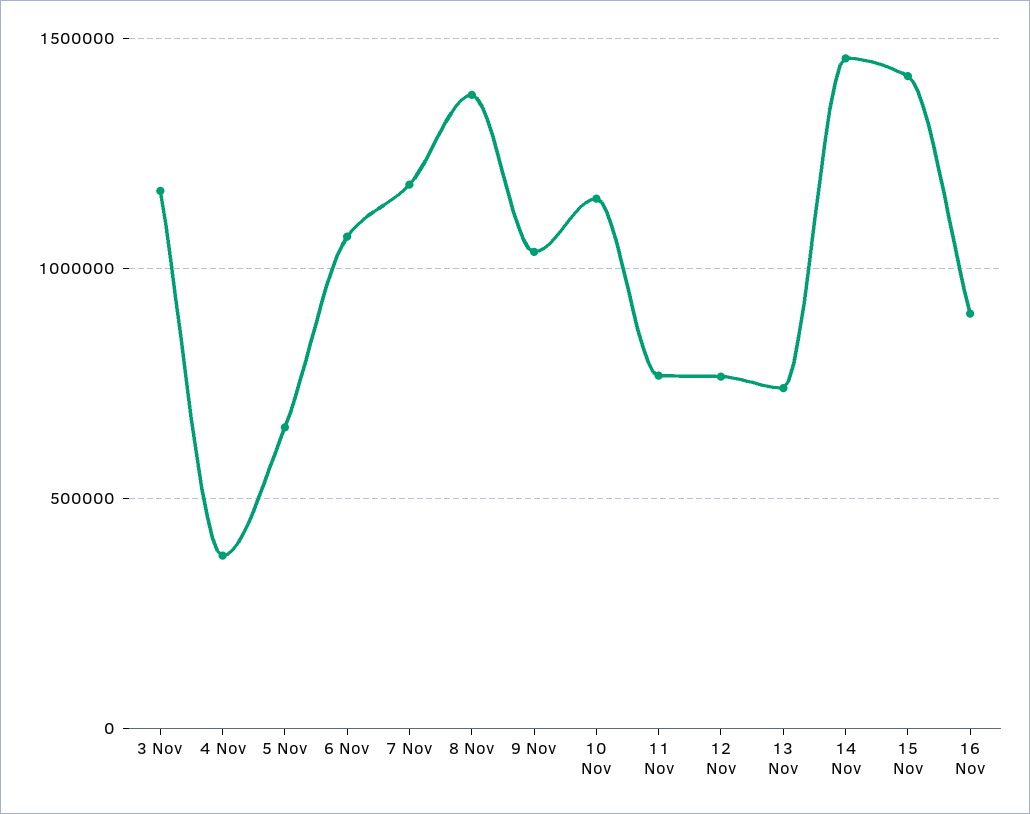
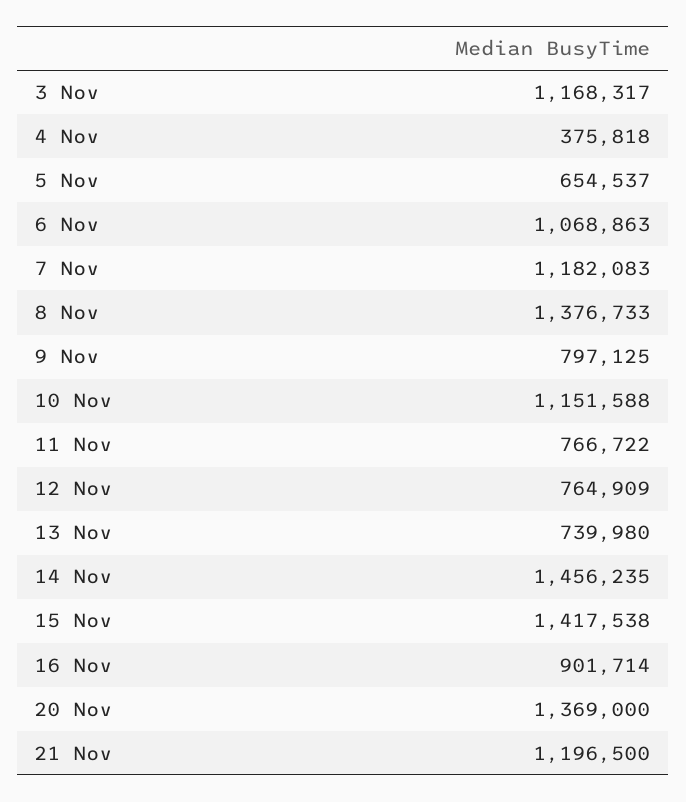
9 Nov: 1050000 -> 797125
20 Nov: none -> 1369000
21 Nov: none -> 1196500

